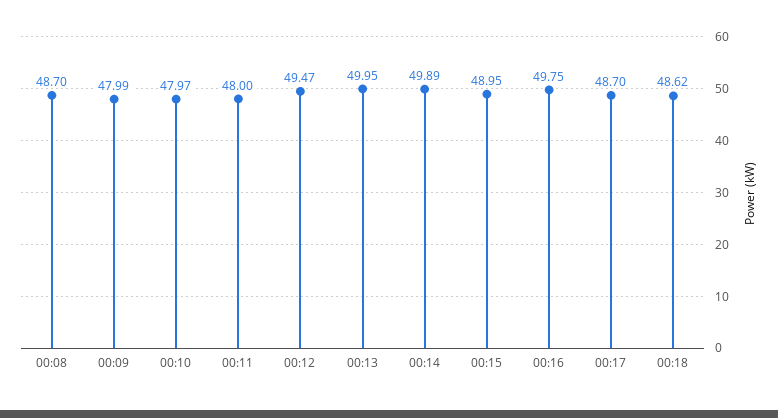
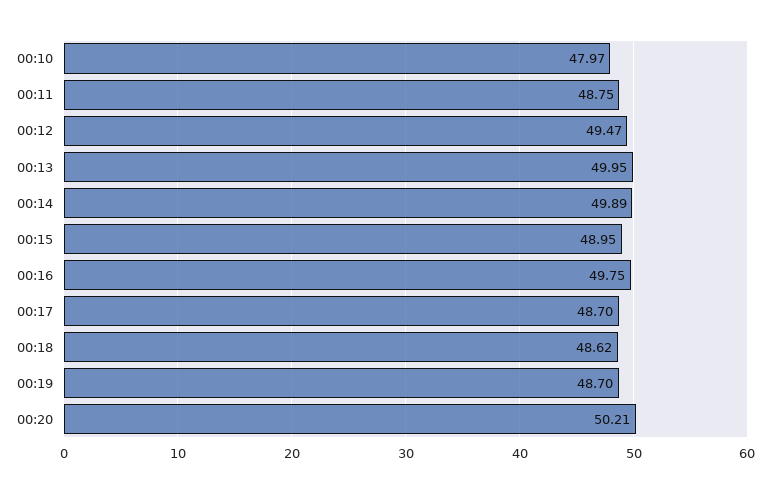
00:08: 48.7 -> none
00:09: 47.99 -> none
00:11: 48 -> 48.75
00:19: none -> 48.7
00:20: none -> 50.21

